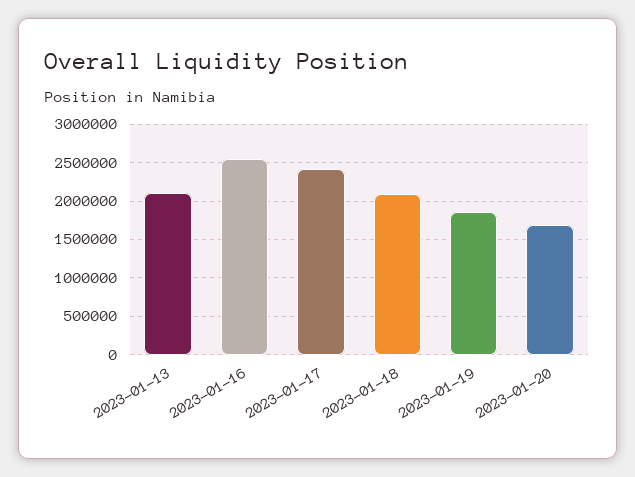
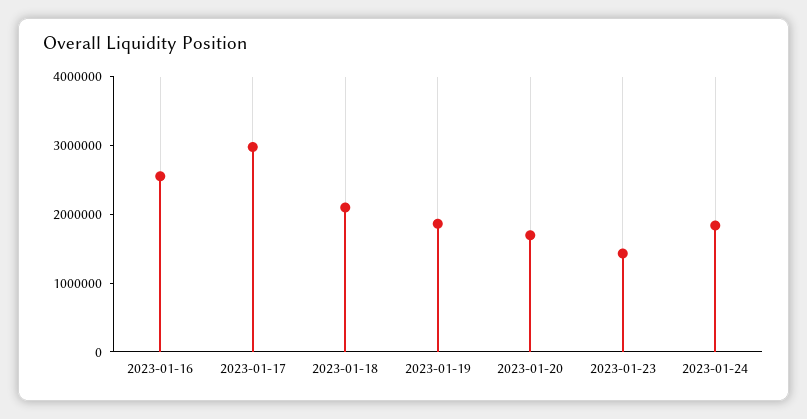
2023-01-13: 2100000 -> none
2023-01-17: 2400000 -> 3000000
2023-01-23: none -> 1400000
2023-01-24: none -> 1800000

